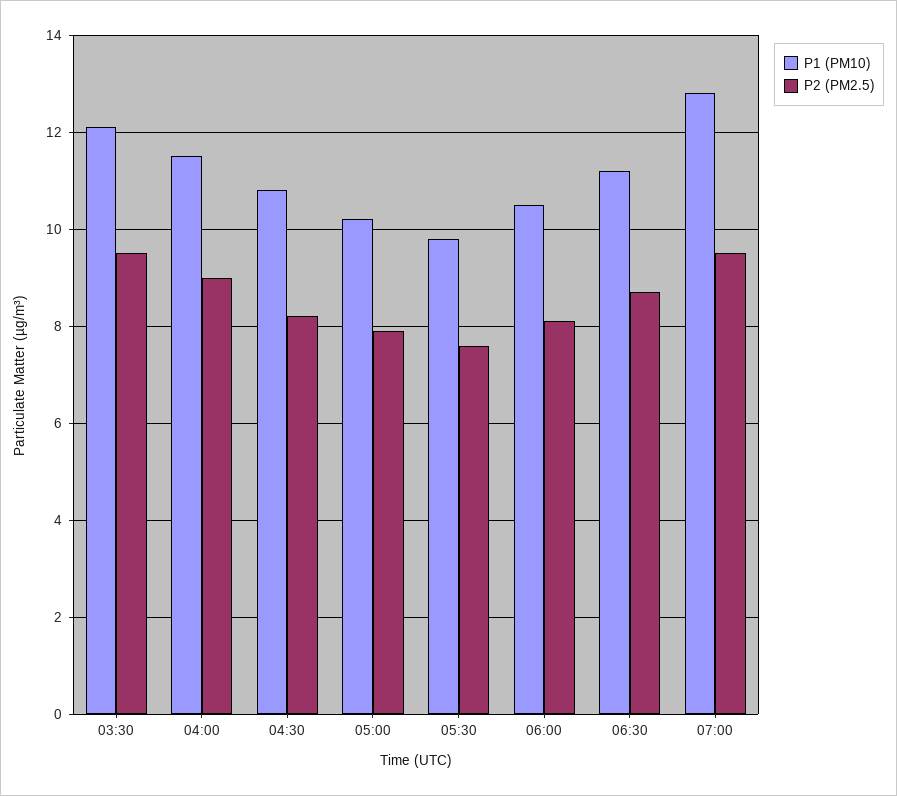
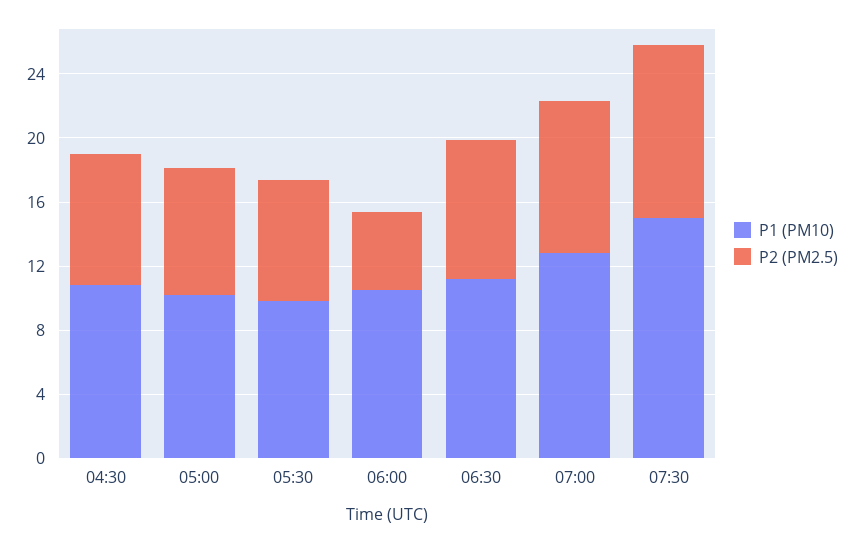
P1 (PM10), 03:30: 12 -> none
P2 (PM2.5), 03:30: 9.5 -> none
P1 (PM10), 04:00: 11.5 -> none
P2 (PM2.5), 04:00: 9 -> none
P2 (PM2.5), 06:00: 8 -> 5
P1 (PM10), 07:30: none -> 15
P2 (PM2.5), 07:30: none -> 11

